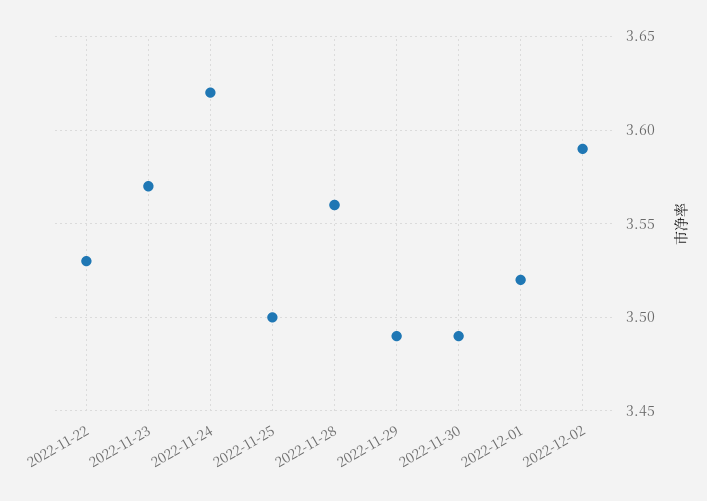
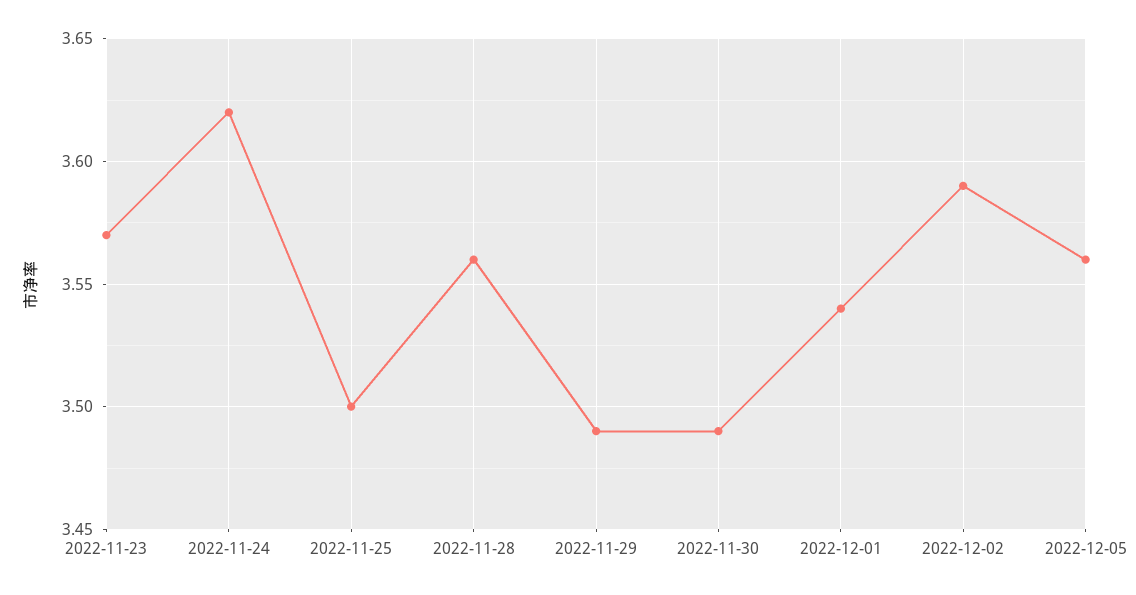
2022-11-22: 3.53 -> none
2022-12-01: 3.52 -> 3.54
2022-12-05: none -> 3.56

